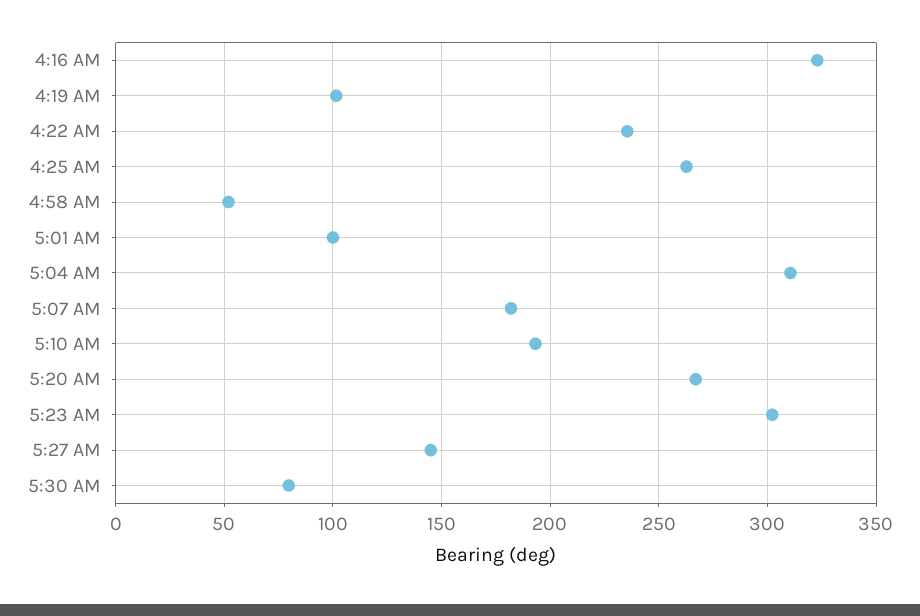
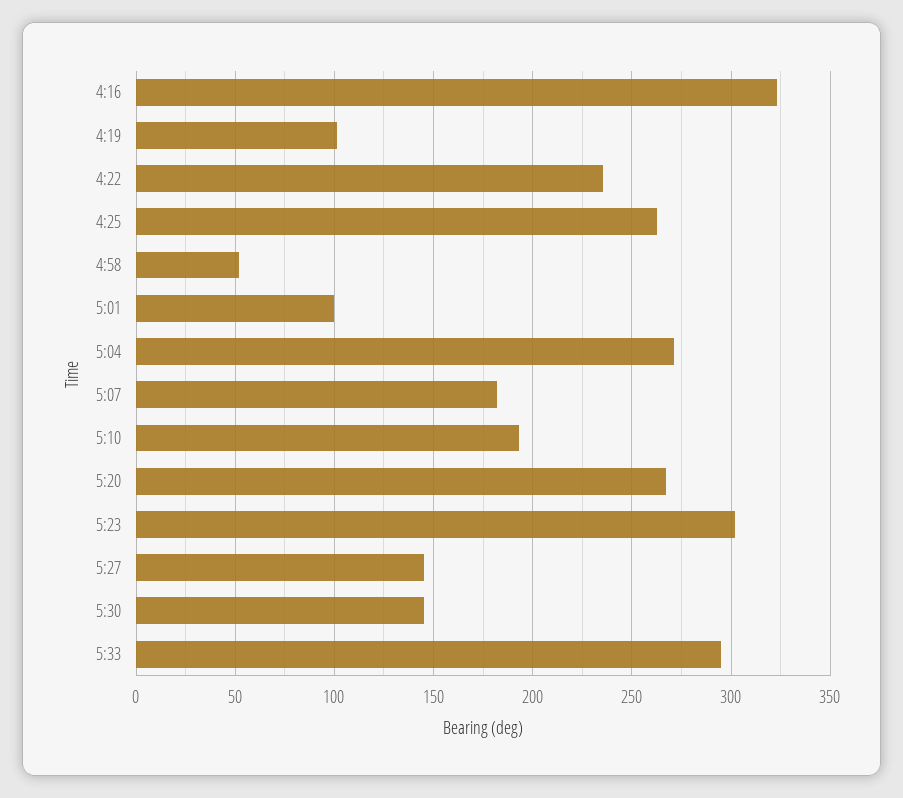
5:04 AM: 310 -> 270
5:30 AM: 80 -> 145
5:33: none -> 295

